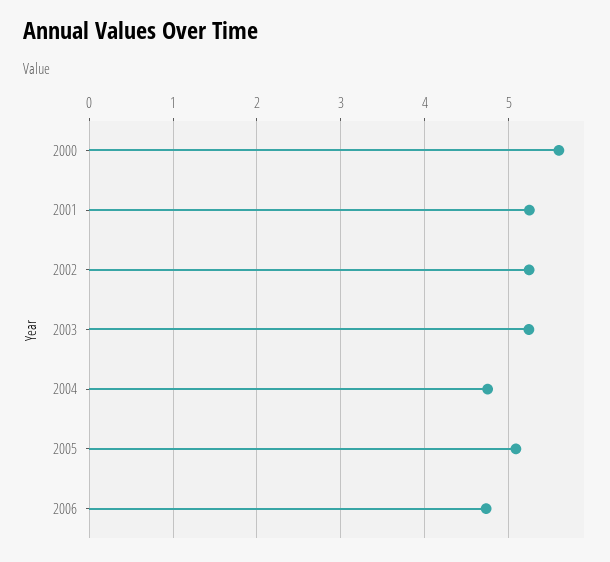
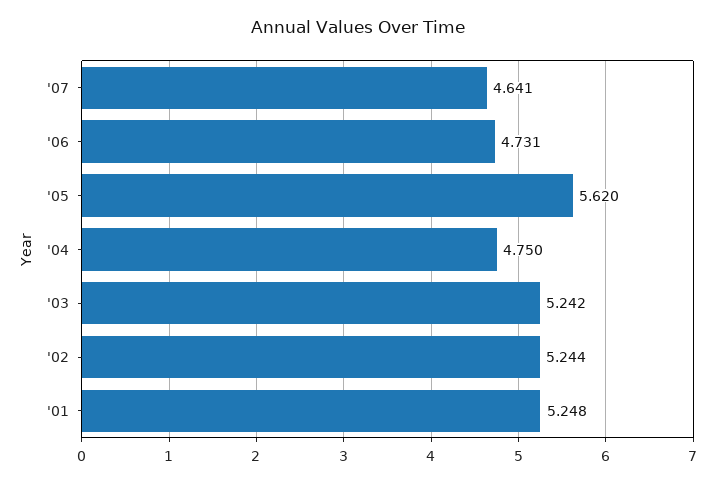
2000: 5.6 -> none
2005: 5.1 -> 5.62
'07: none -> 4.641

